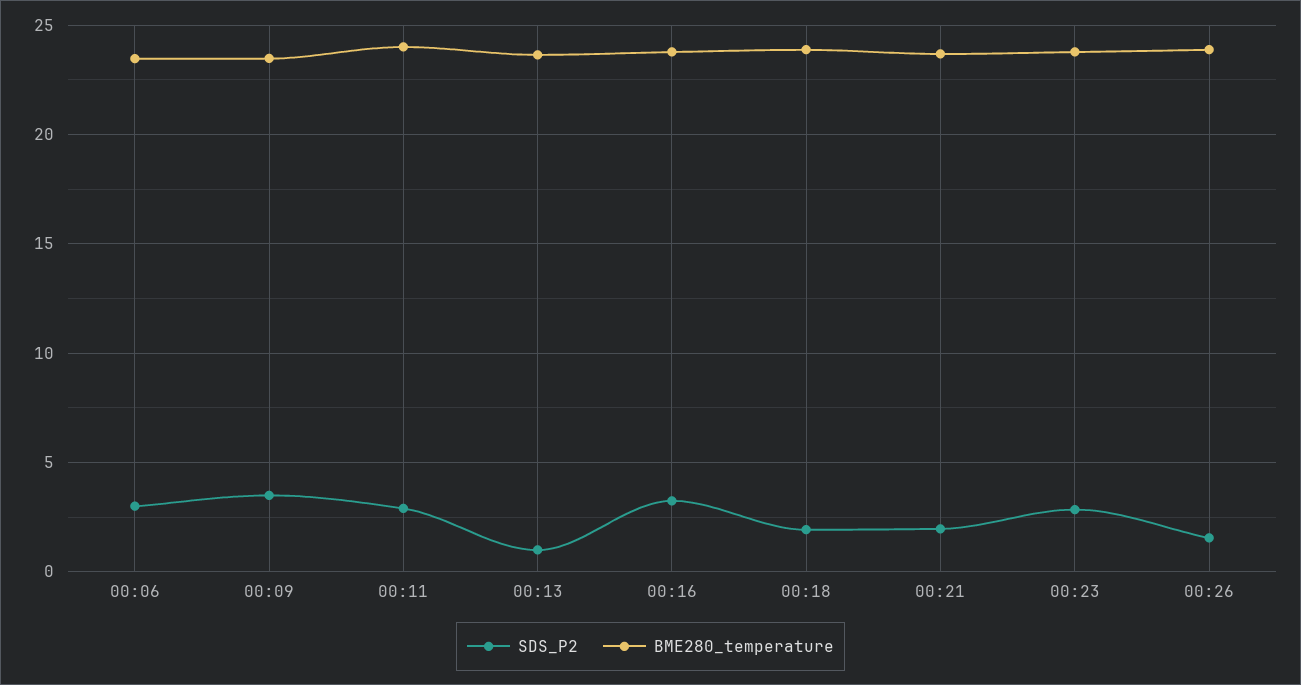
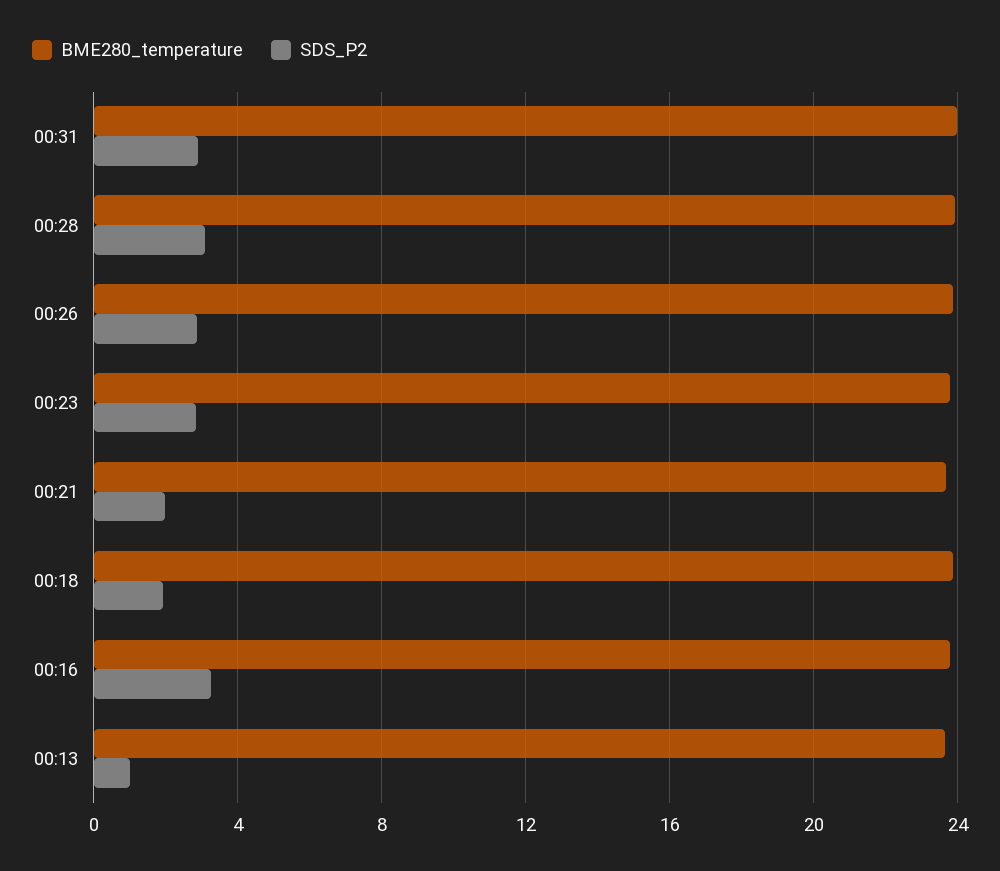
SDS_P2, 00:06: 3 -> none
BME280_temperature, 00:06: 23.5 -> none
SDS_P2, 00:09: 3.5 -> none
BME280_temperature, 00:09: 23.5 -> none
SDS_P2, 00:11: 3 -> none
BME280_temperature, 00:11: 24 -> none
SDS_P2, 00:26: 1.5 -> 3
BME280_temperature, 00:31: none -> 24
SDS_P2, 00:31: none -> 3
BME280_temperature, 00:28: none -> 24
SDS_P2, 00:28: none -> 3

